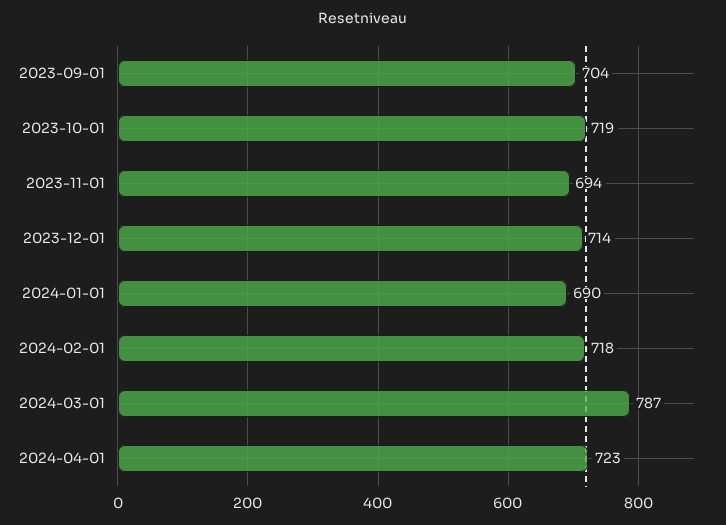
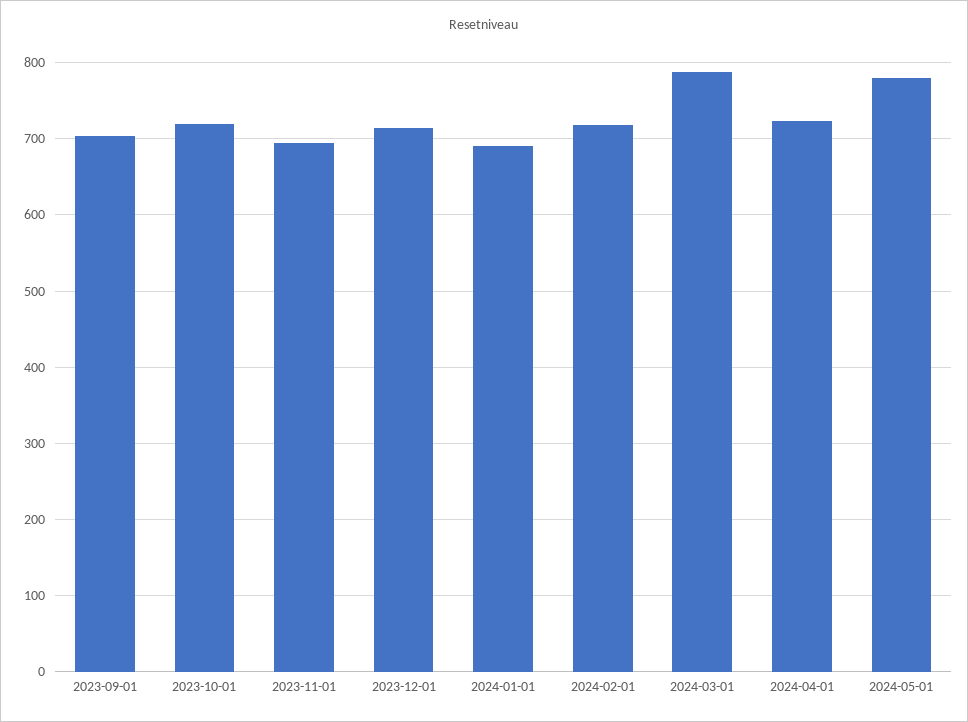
2024-05-01: none -> 780

